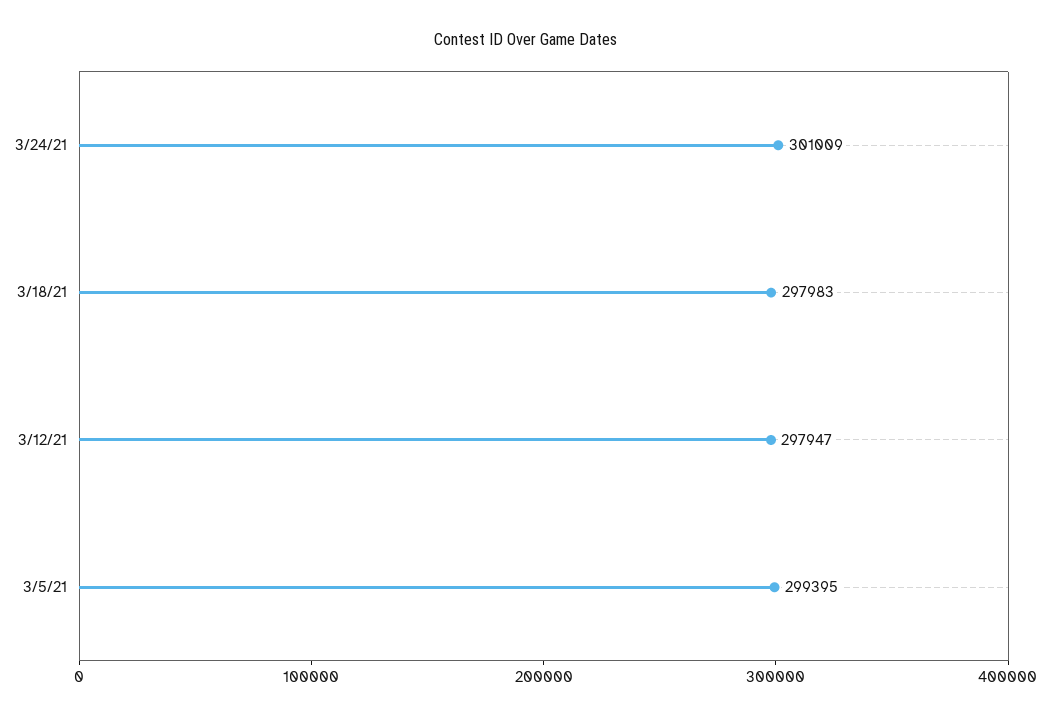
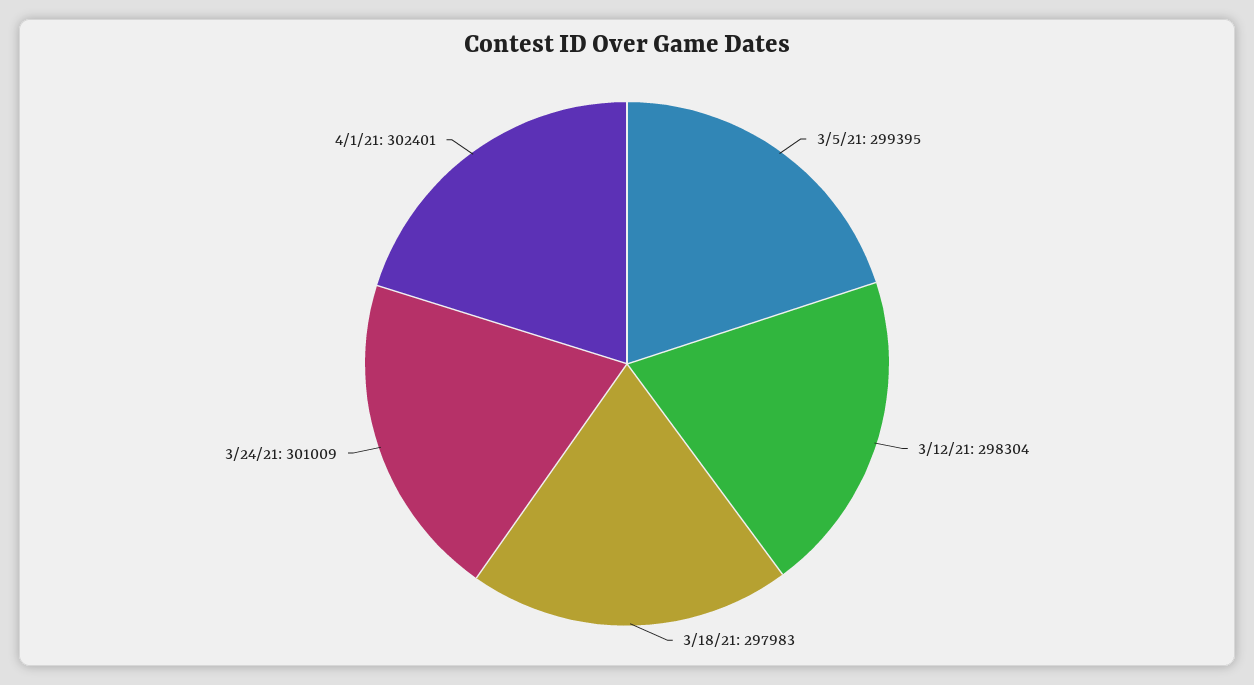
3/12/21: 297947 -> 298304
4/1/21: none -> 302401

